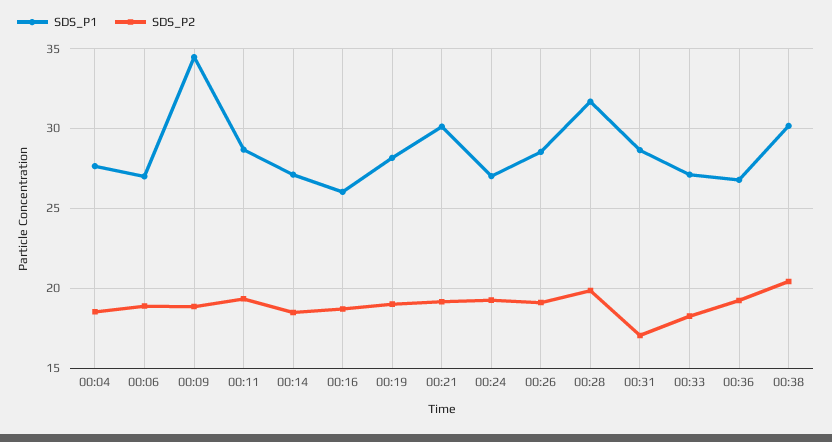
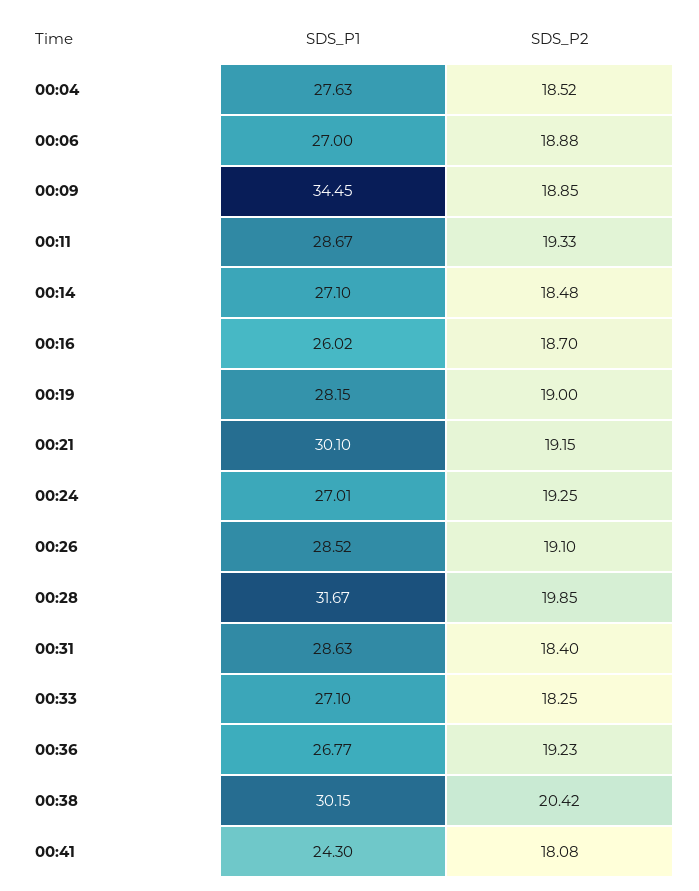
SDS_P2, 00:31: 17 -> 18.4
SDS_P1, 00:41: none -> 24.3
SDS_P2, 00:41: none -> 18.08

